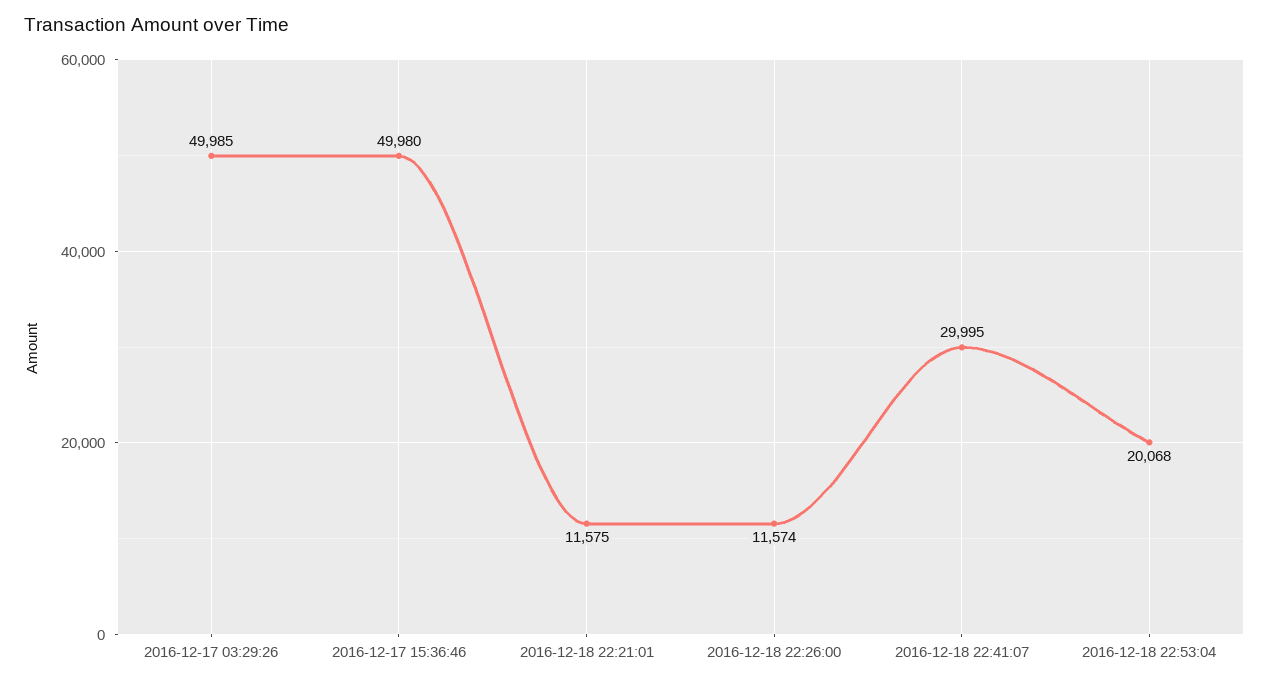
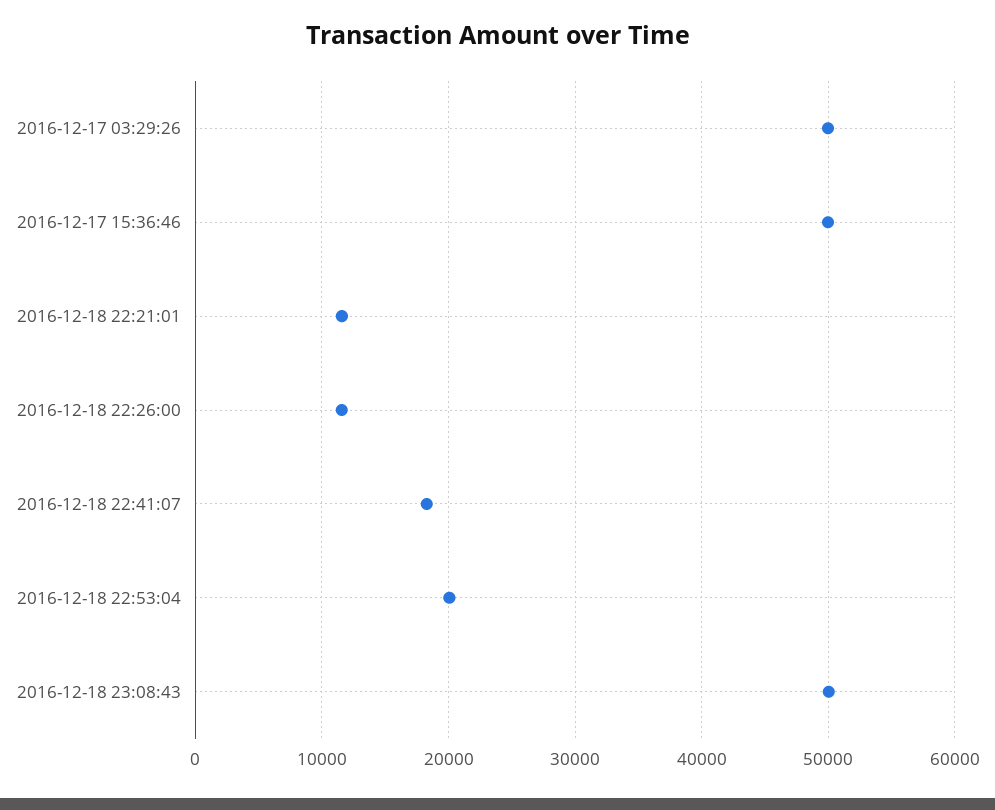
2016-12-18 22:41:07: 29995 -> 18000
2016-12-18 23:08:43: none -> 50000

